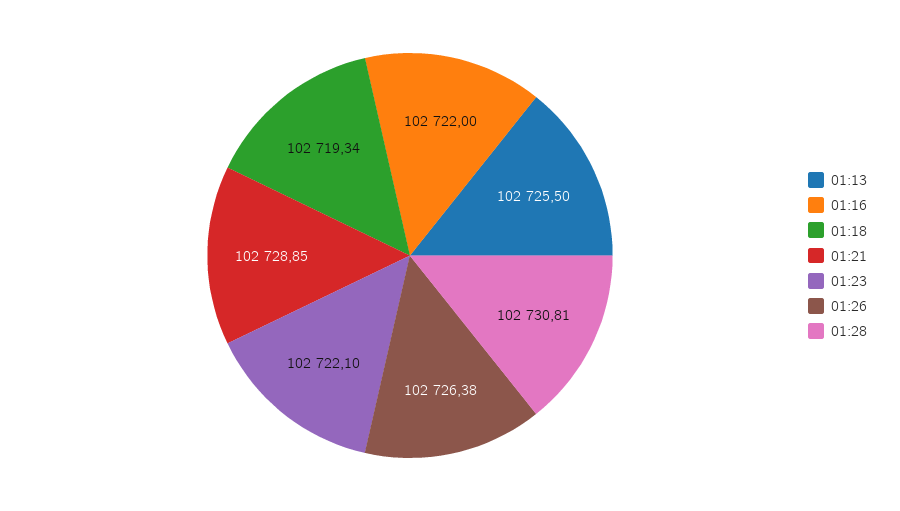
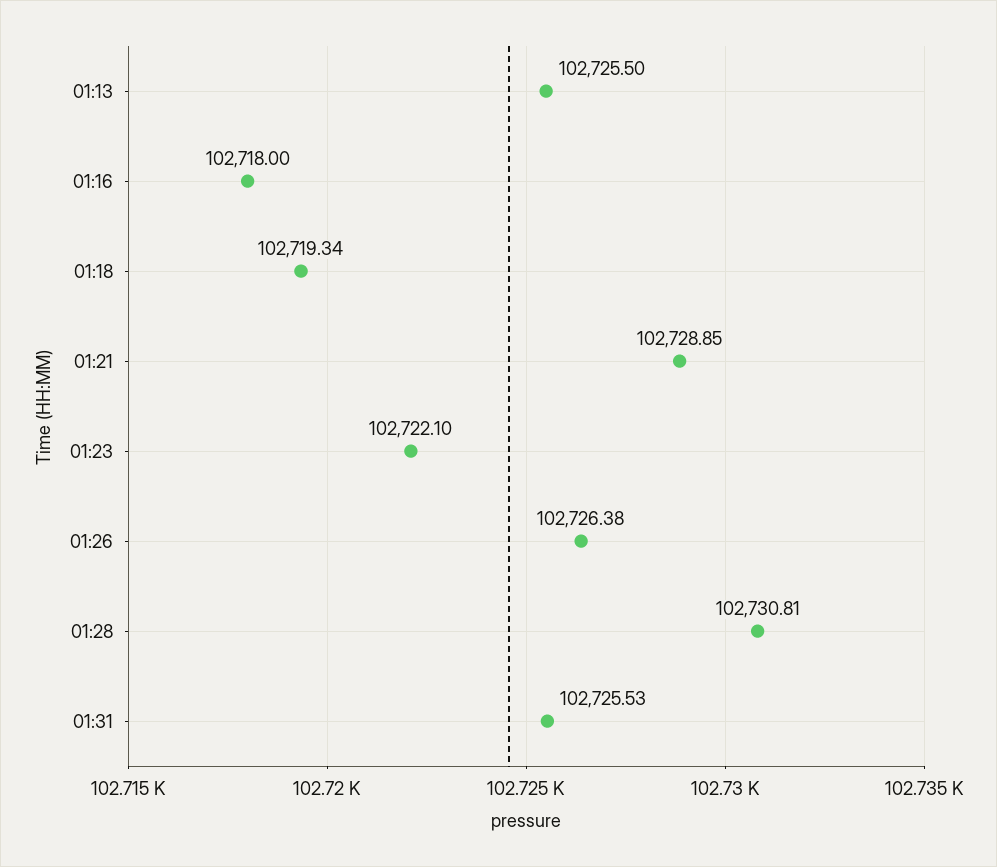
01:16: 102722 -> 102718
01:31: none -> 102725.53

